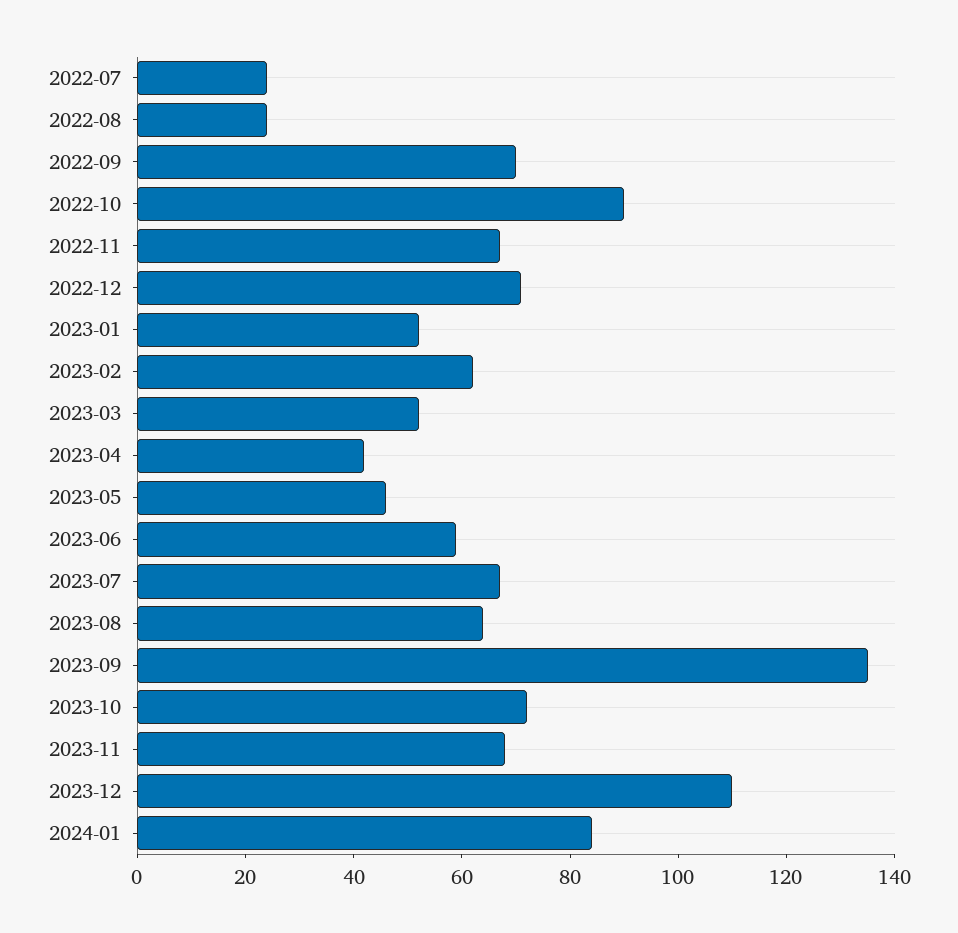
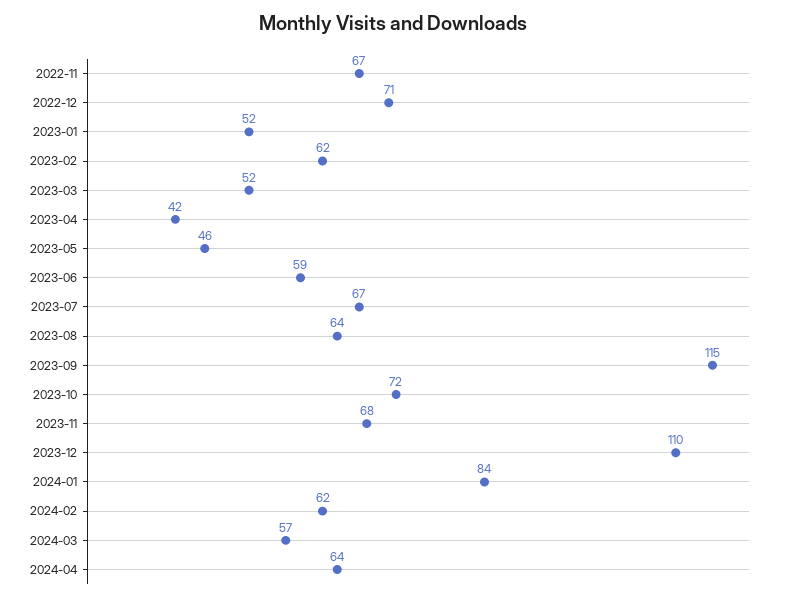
2022-07: 25 -> none
2022-08: 25 -> none
2022-09: 70 -> none
2022-10: 90 -> none
2023-09: 135 -> 115
2024-02: none -> 62
2024-03: none -> 57
2024-04: none -> 64

